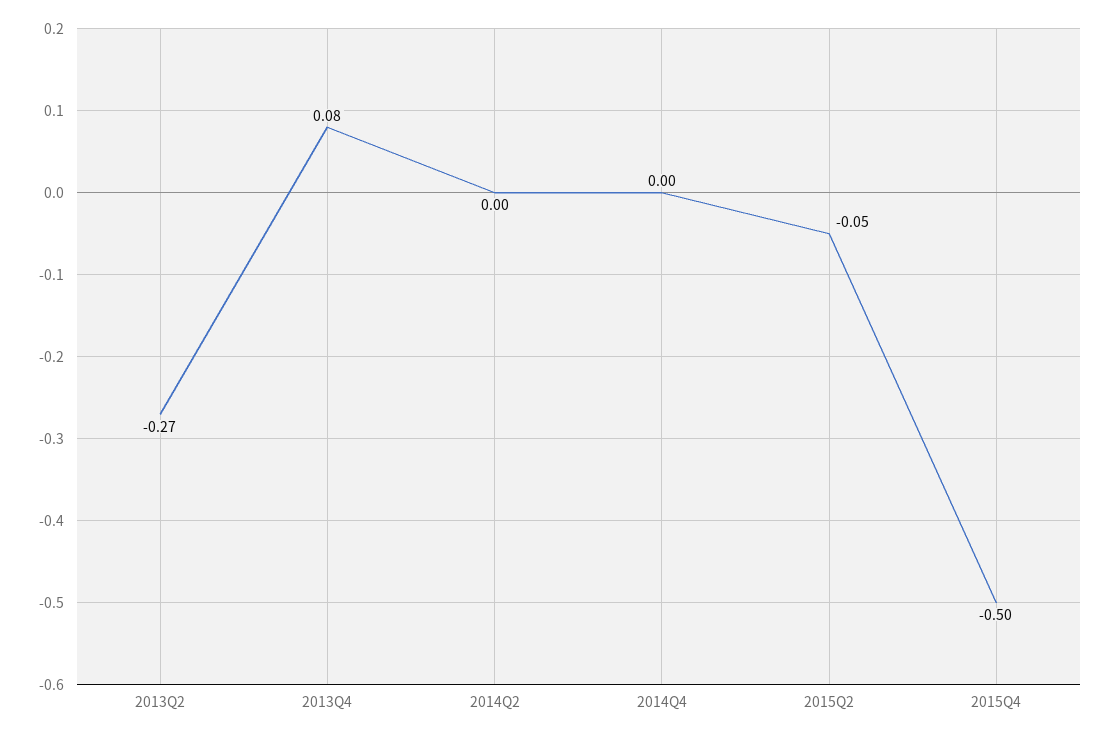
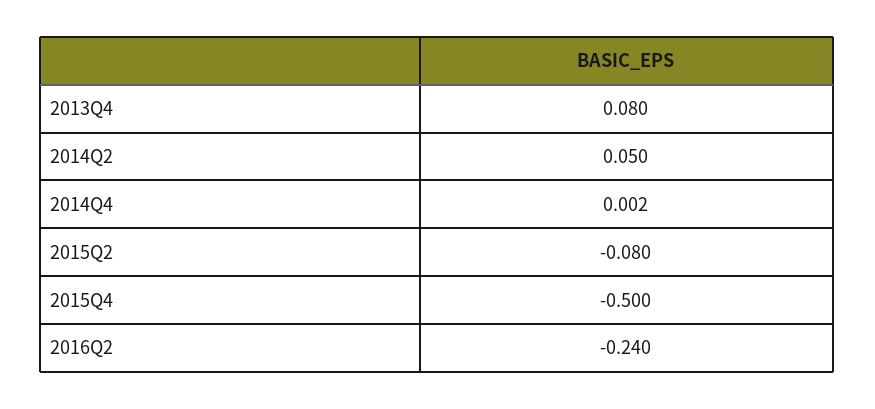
2013Q2: -0.27 -> none
2014Q2: 0 -> 0.05
2015Q2: -0.05 -> -0.08
2016Q2: none -> -0.24

